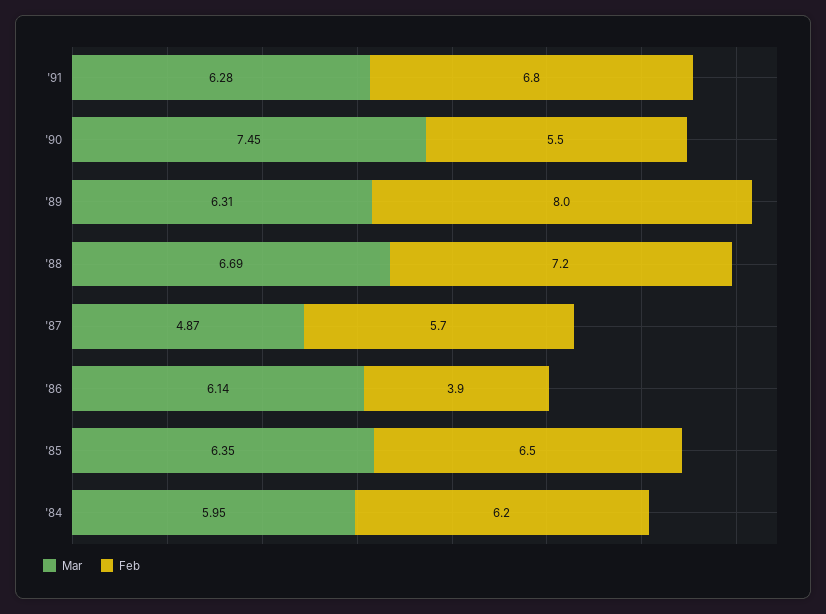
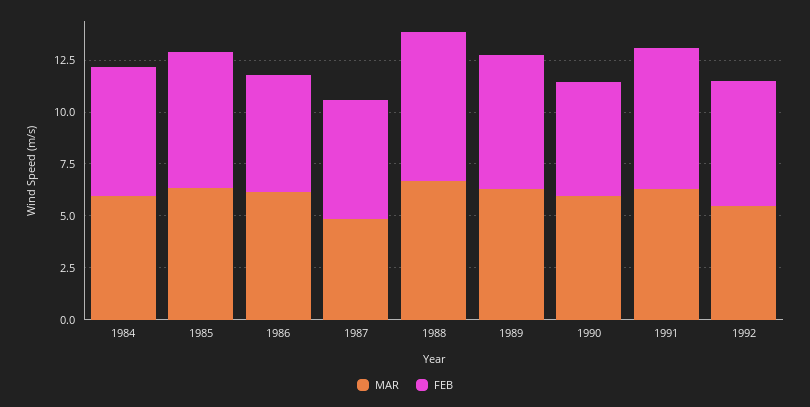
Mar, '90: 7.45 -> 6
Feb, '89: 8 -> 6.5
Feb, '86: 3.9 -> 5.5
Mar, 1992: none -> 5.5
Feb, 1992: none -> 6

